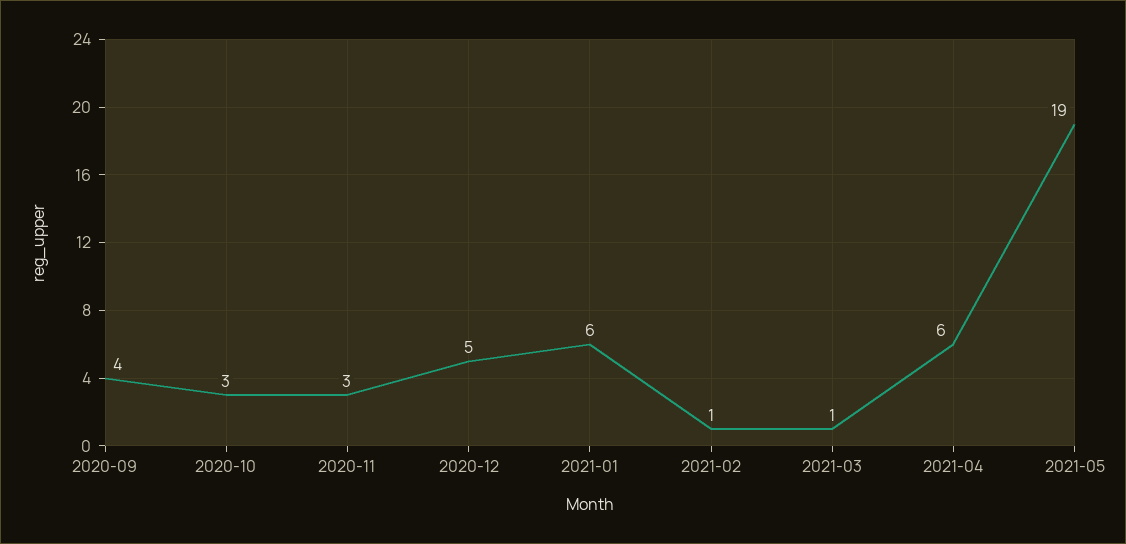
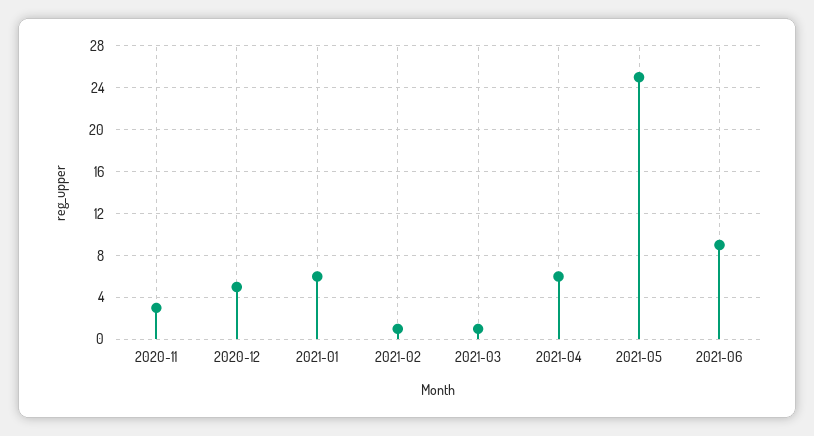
2020-09: 4 -> none
2020-10: 3 -> none
2021-05: 19 -> 25
2021-06: none -> 9

